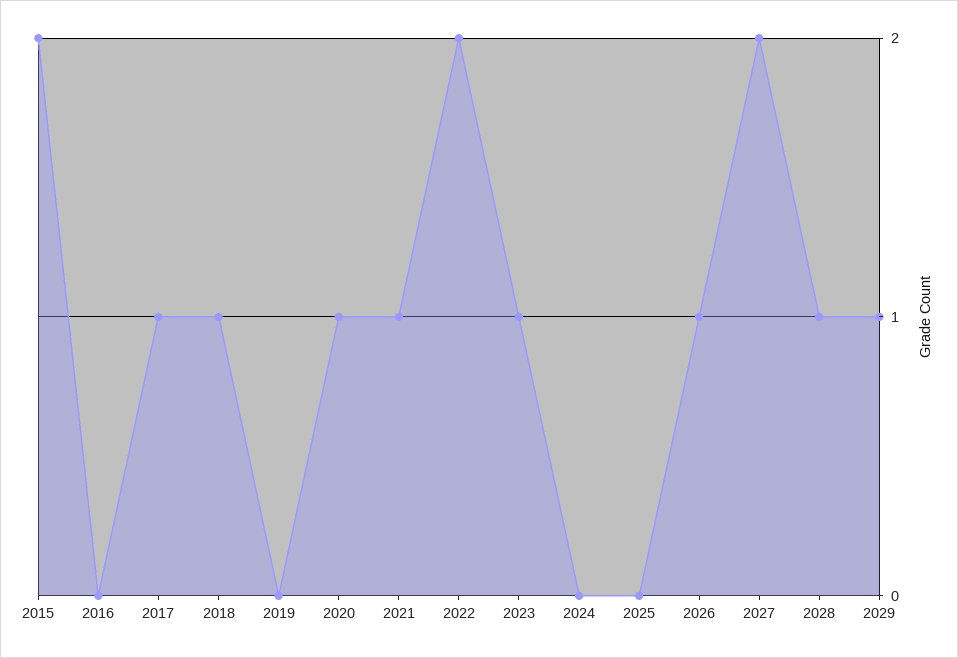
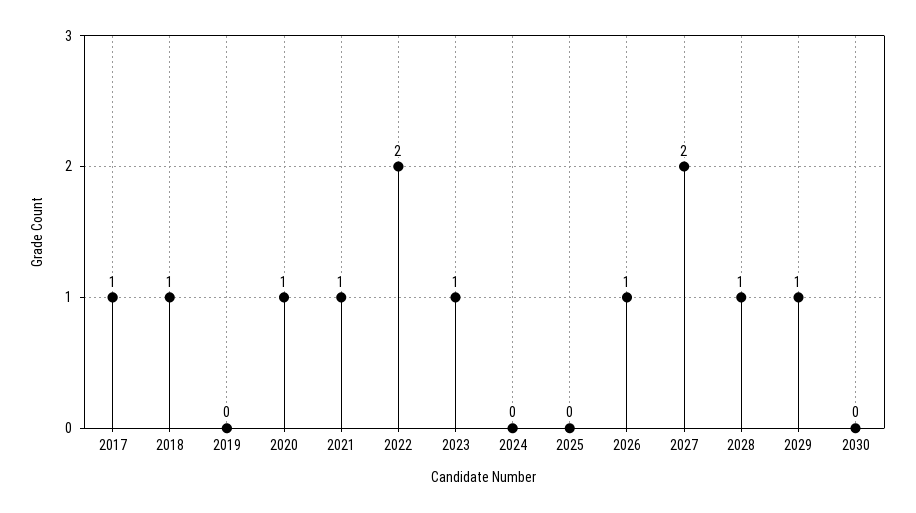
2015: 2 -> none
2016: 0 -> none
2030: none -> 0

